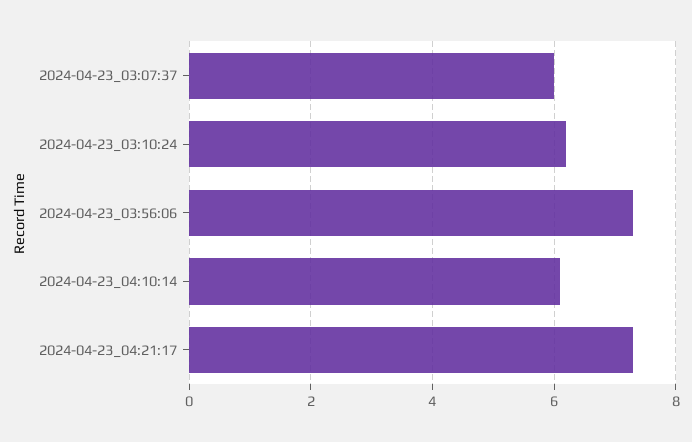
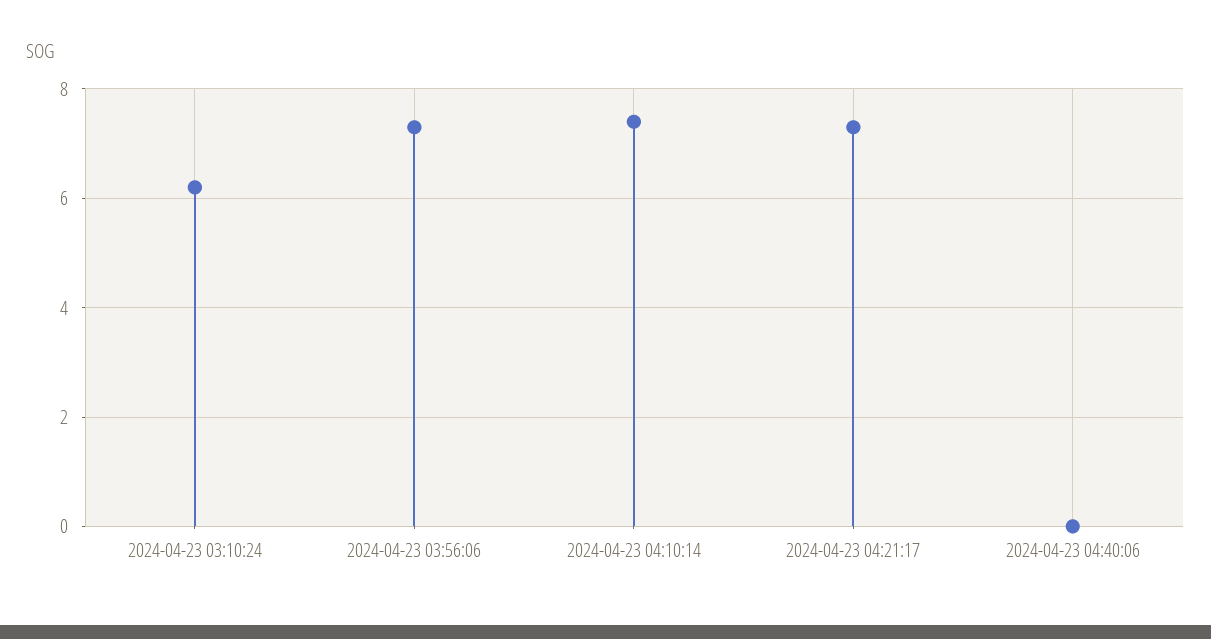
2024-04-23_03:07:37: 6 -> none
2024-04-23_04:10:14: 6 -> 7.5
2024-04-23 04:40:06: none -> 0

